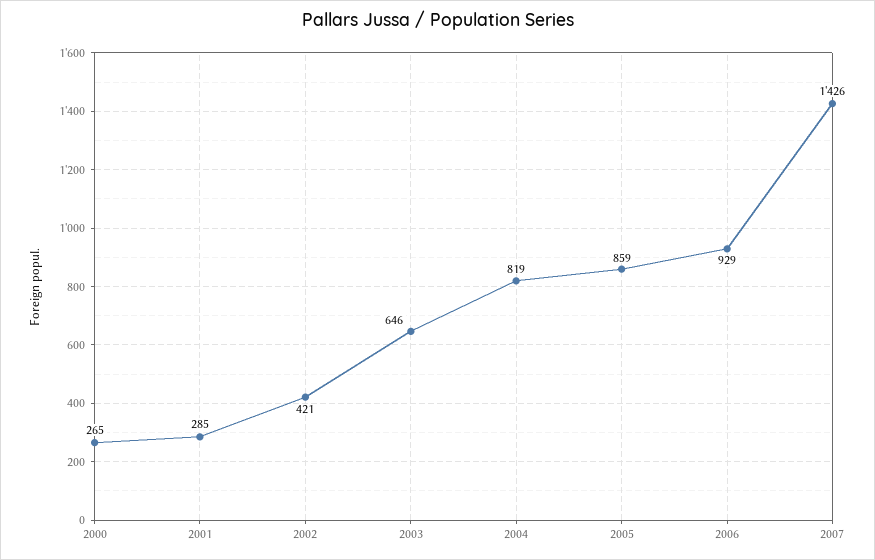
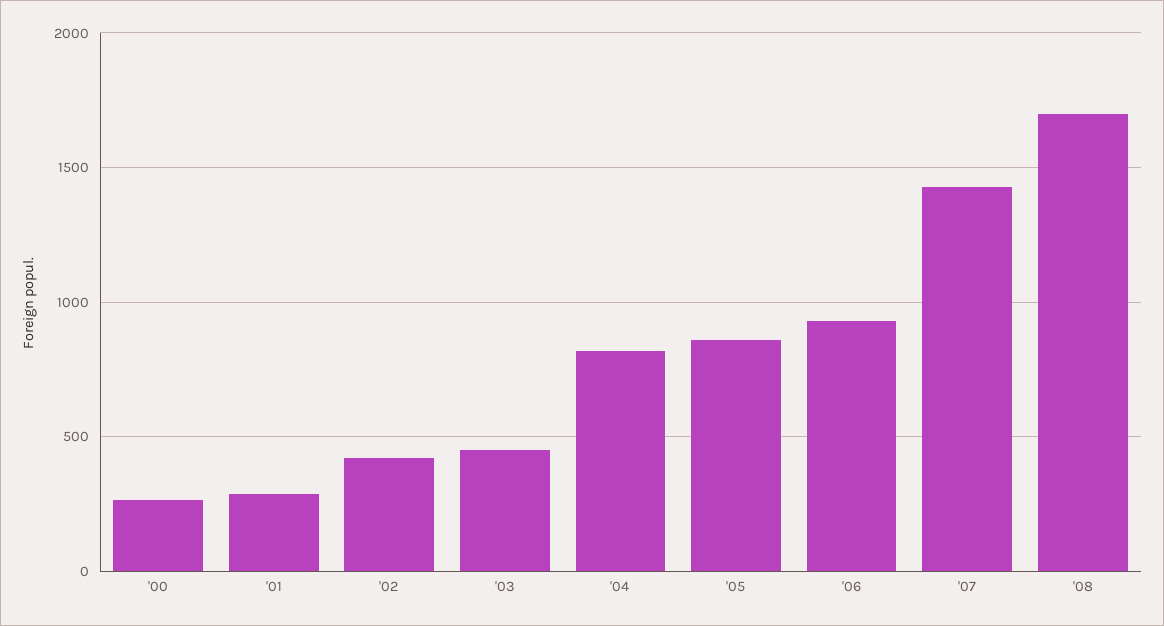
2003: 646 -> 450
'08: none -> 1700

